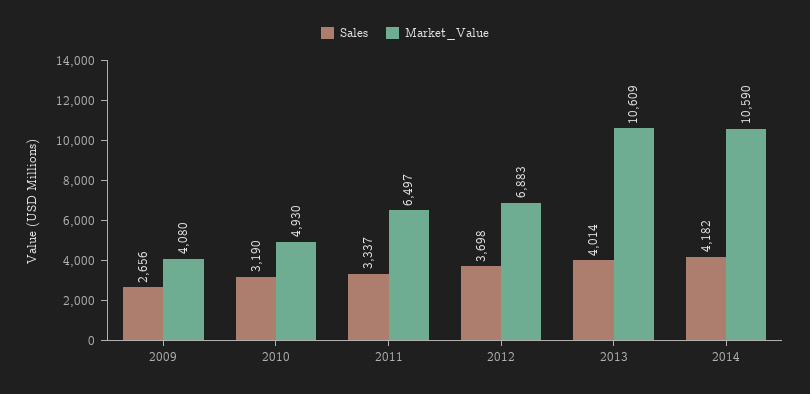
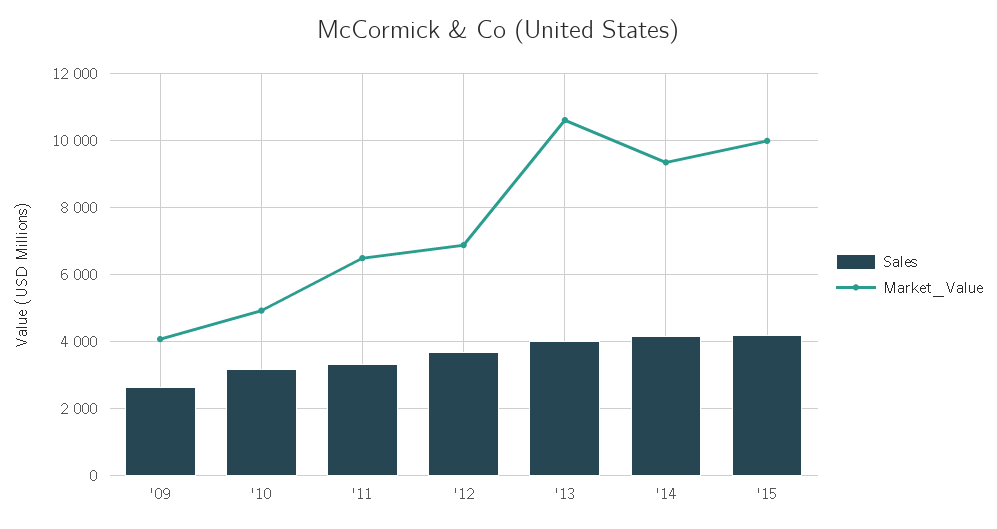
Market_Value, 2014: 10590 -> 9400
Sales, '15: none -> 4200
Market_Value, '15: none -> 10000

